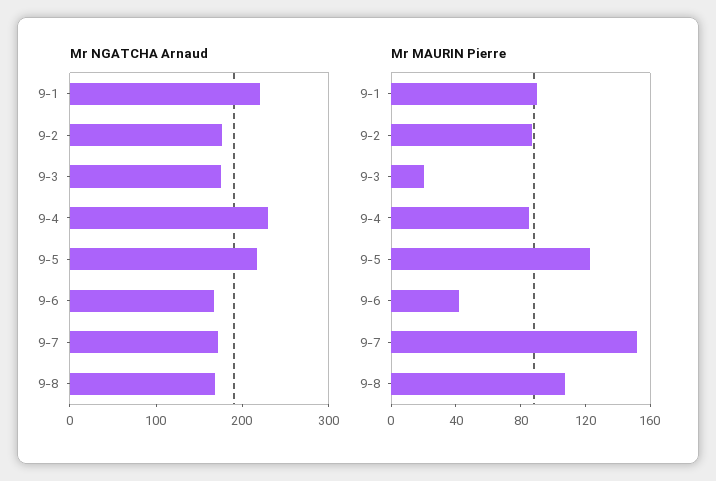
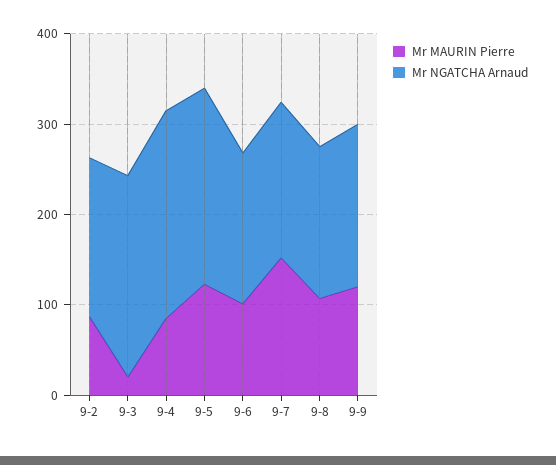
Mr NGATCHA Arnaud, 9-1: 220 -> none
Mr NGATCHA Arnaud, 9-3: 180 -> 220
Mr MAURIN Pierre, 9-1: 90 -> none
Mr MAURIN Pierre, 9-6: 40 -> 100
Mr MAURIN Pierre, 9-9: none -> 120
Mr NGATCHA Arnaud, 9-9: none -> 180

